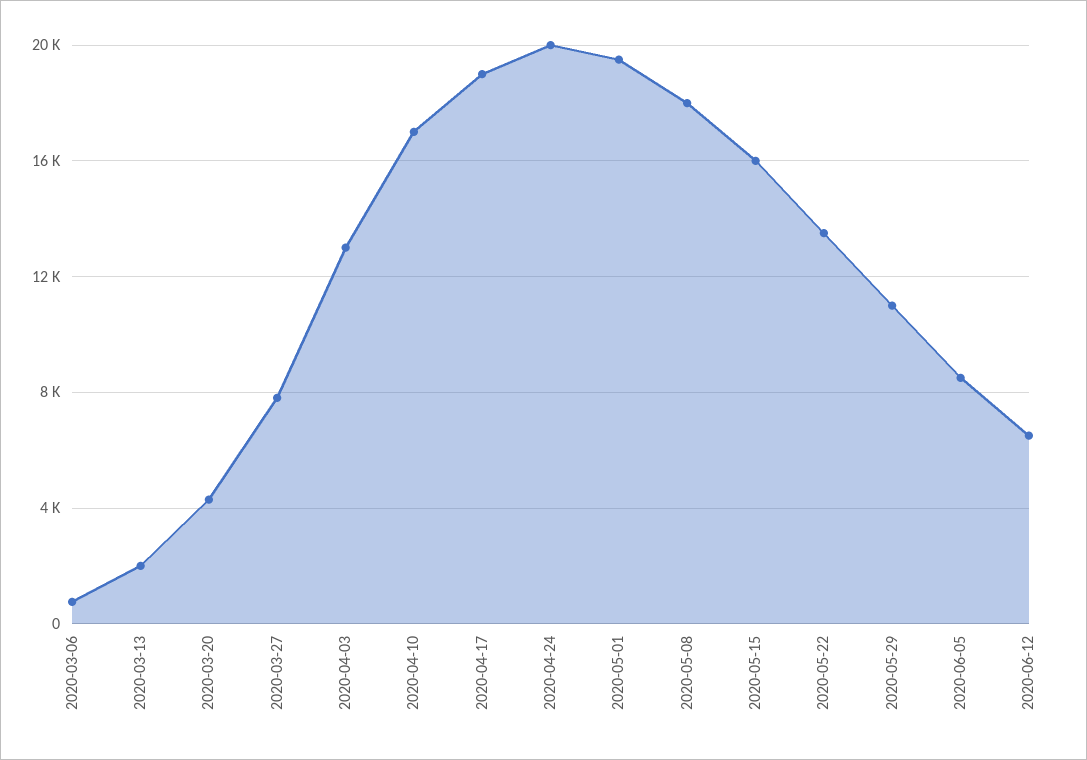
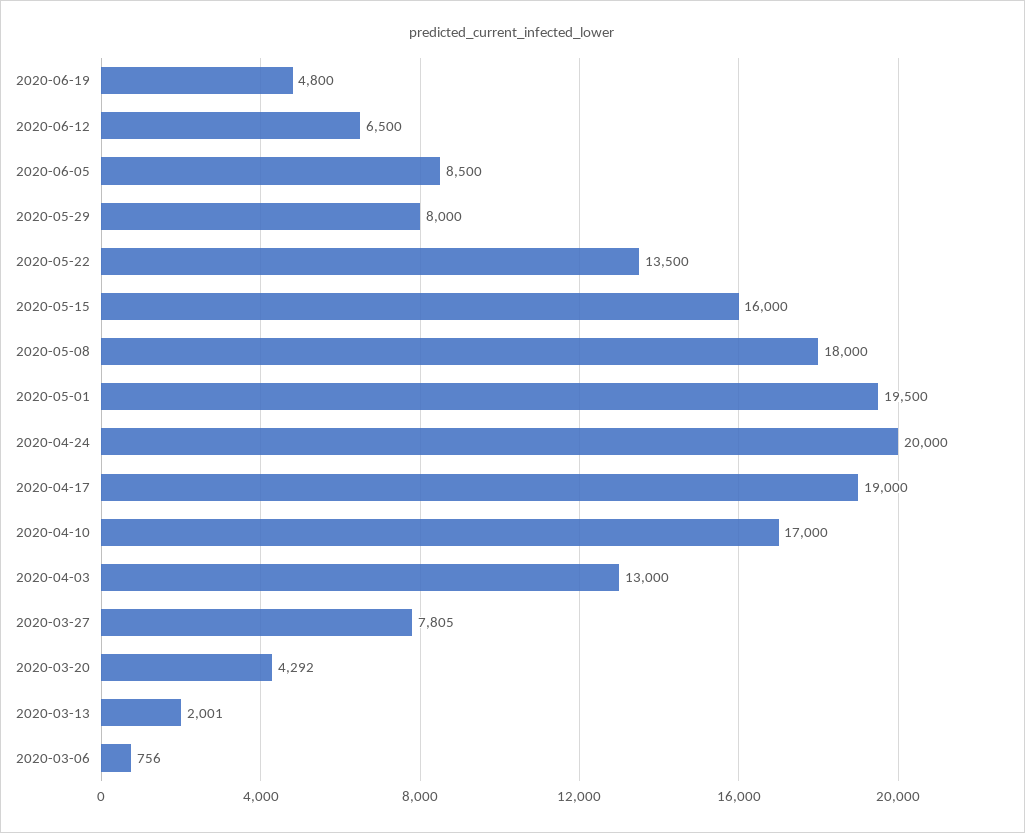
2020-05-29: 11000 -> 8000
2020-06-19: none -> 4800

